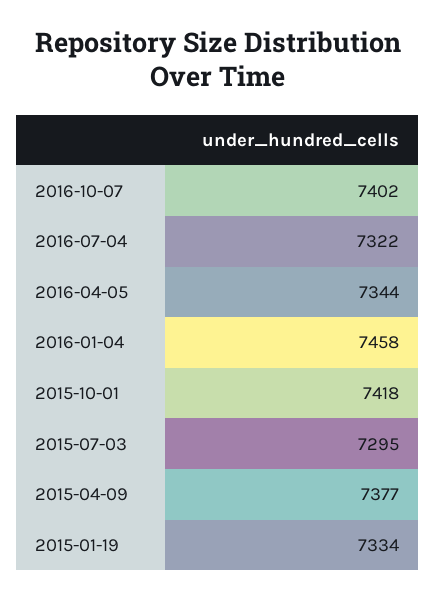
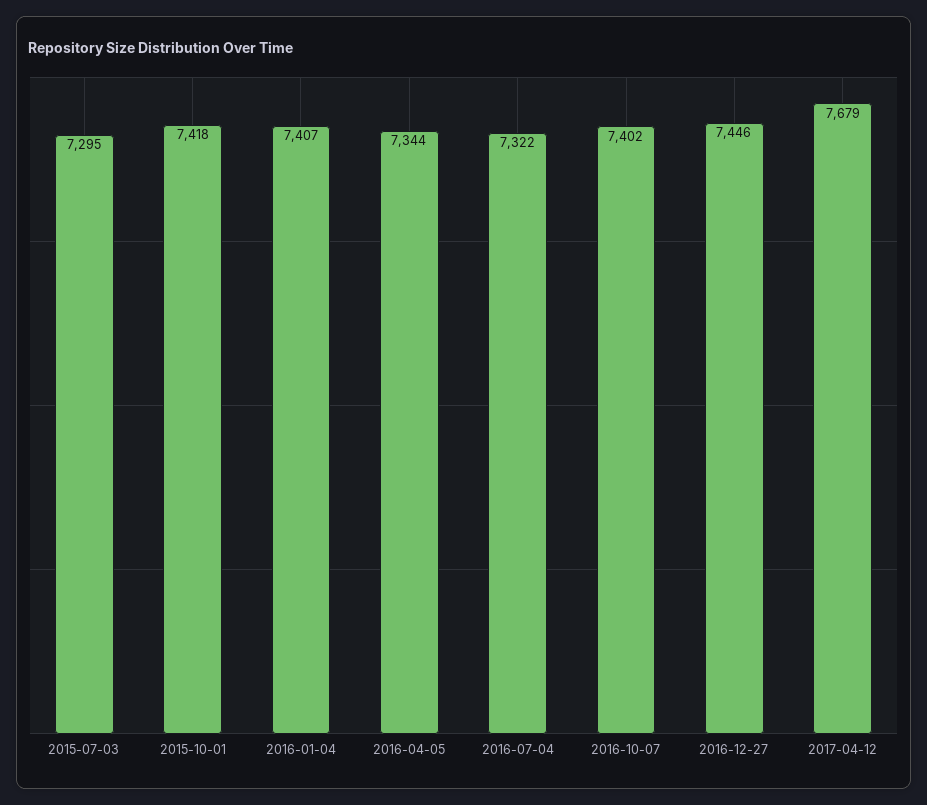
2016-01-04: 7458 -> 7407
2015-04-09: 7377 -> none
2015-01-19: 7334 -> none
2016-12-27: none -> 7446
2017-04-12: none -> 7679

